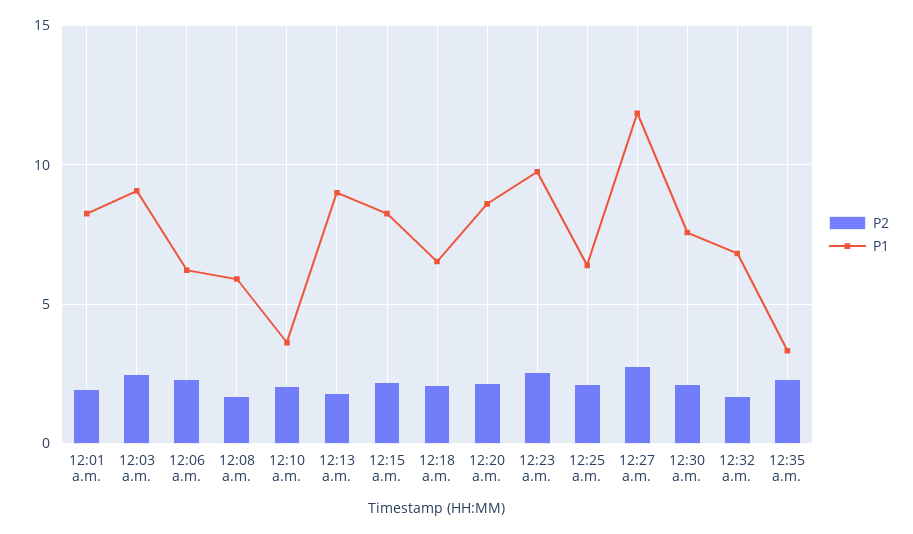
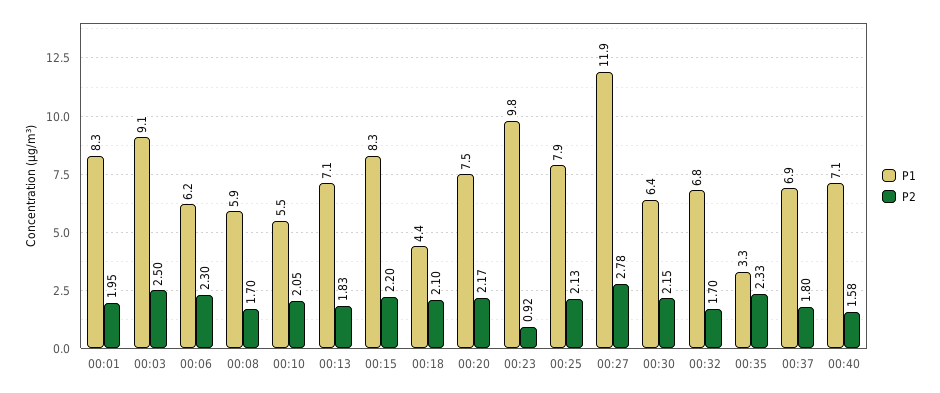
P1, 12:10 a.m.: 3.5 -> 5.5
P1, 12:13 a.m.: 9 -> 7.1
P1, 12:18 a.m.: 6.5 -> 4.4
P1, 12:20 a.m.: 8.5 -> 7.5
P2, 12:23 a.m.: 2.5 -> 0.92
P1, 12:25 a.m.: 6.5 -> 7.9
P1, 12:30 a.m.: 7.5 -> 6.4
P1, 00:37: none -> 6.9
P2, 00:37: none -> 1.8
P1, 00:40: none -> 7.1
P2, 00:40: none -> 1.58

